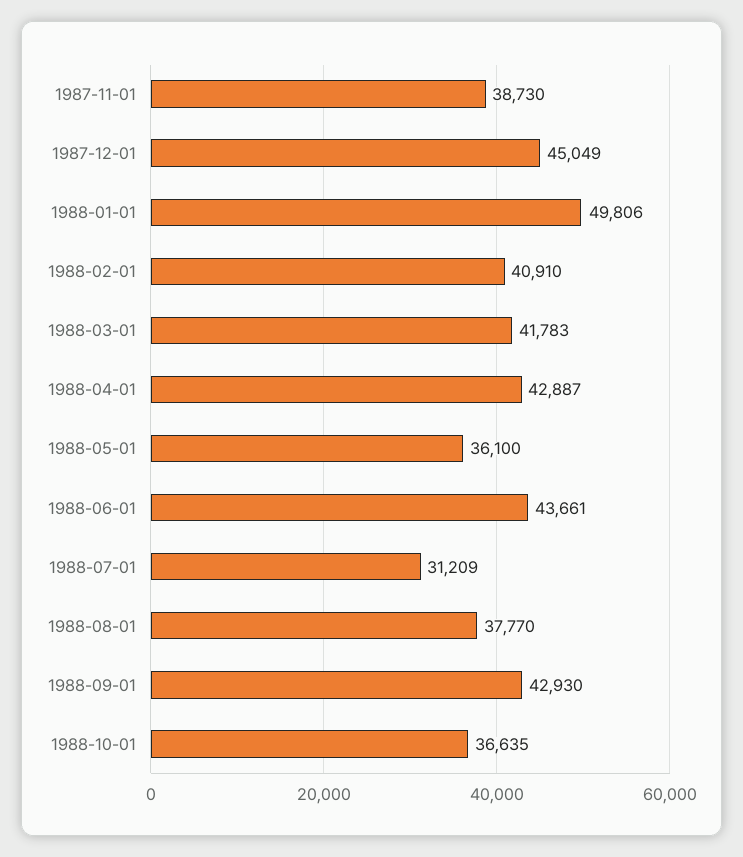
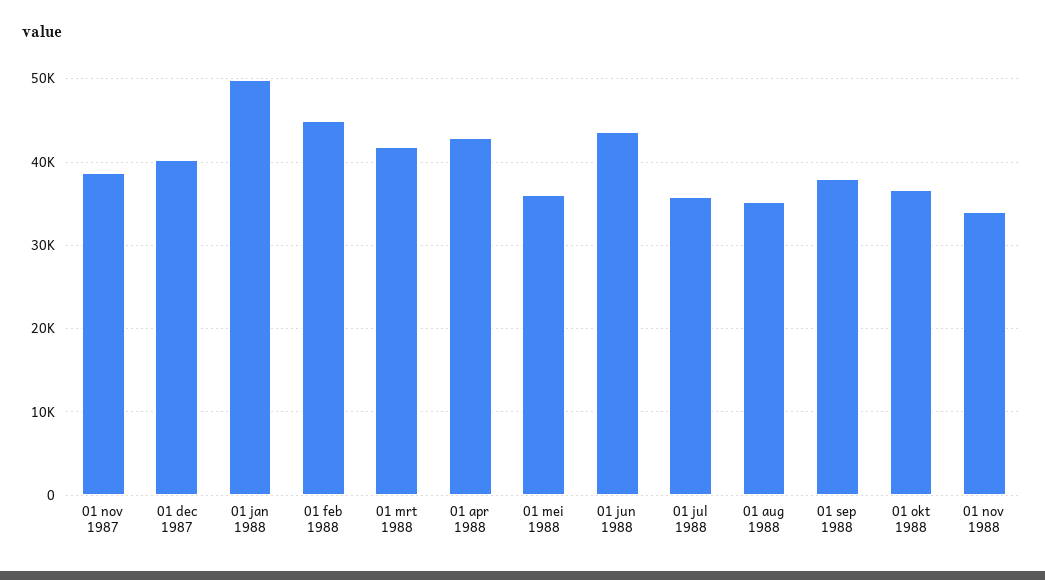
1987-12-01: 45049 -> 40000
1988-02-01: 40910 -> 45000
1988-07-01: 31209 -> 36000
1988-08-01: 37770 -> 35000
1988-09-01: 42930 -> 38000
01 nov 1988: none -> 34000

